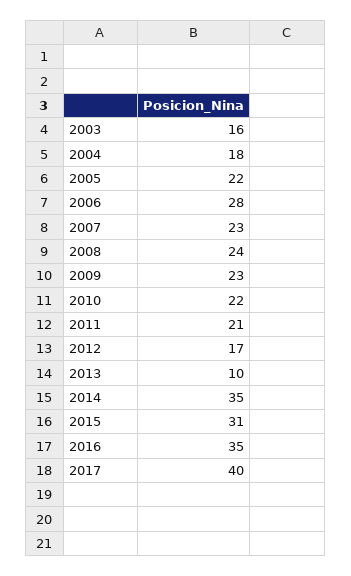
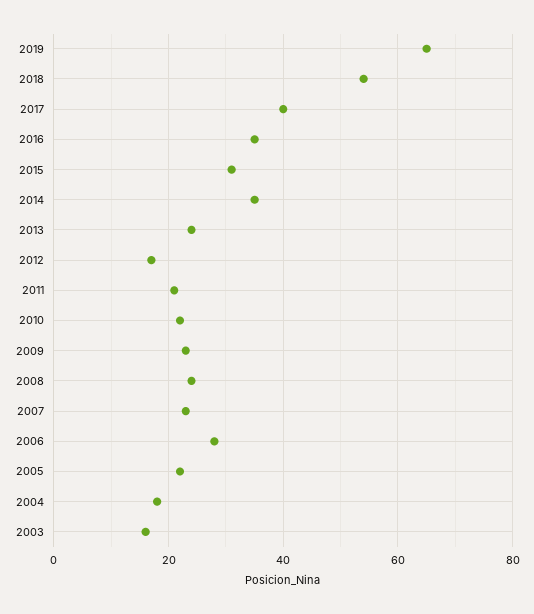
2013: 10 -> 25
2019: none -> 65
2018: none -> 55

